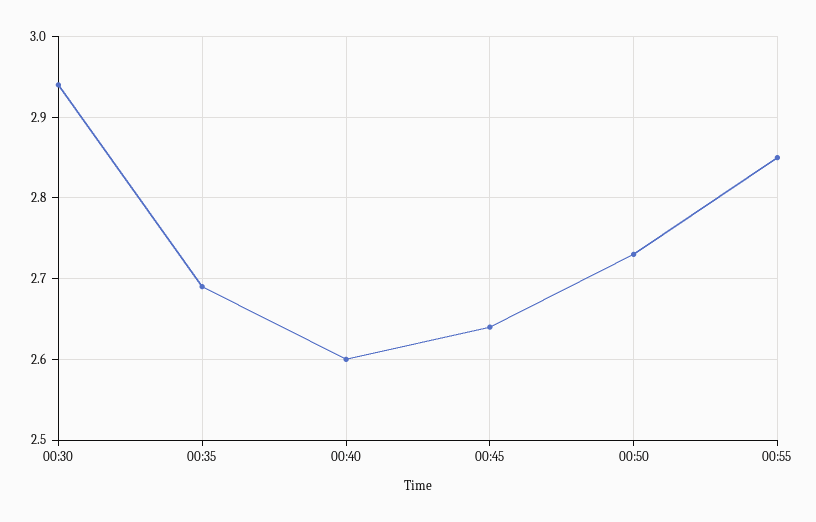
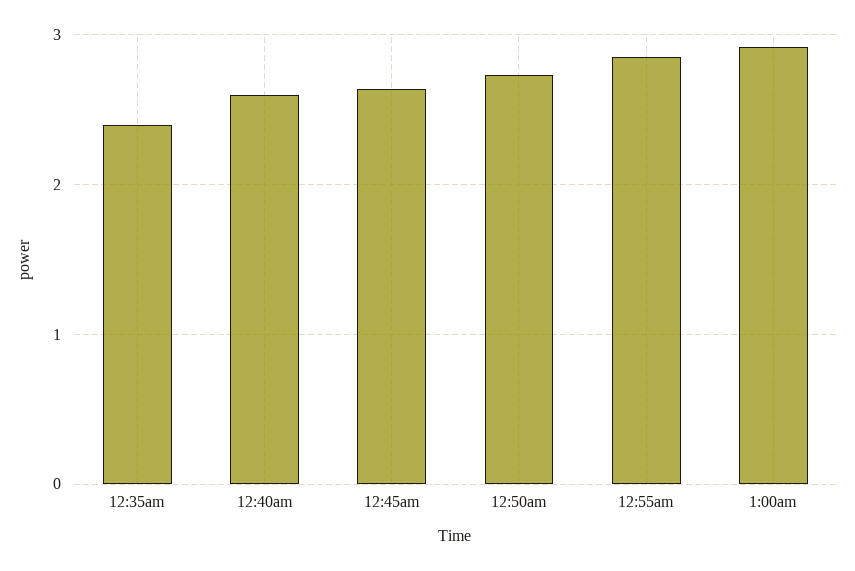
00:30: 2.94 -> none
00:35: 2.69 -> 2.4
1:00am: none -> 2.9

